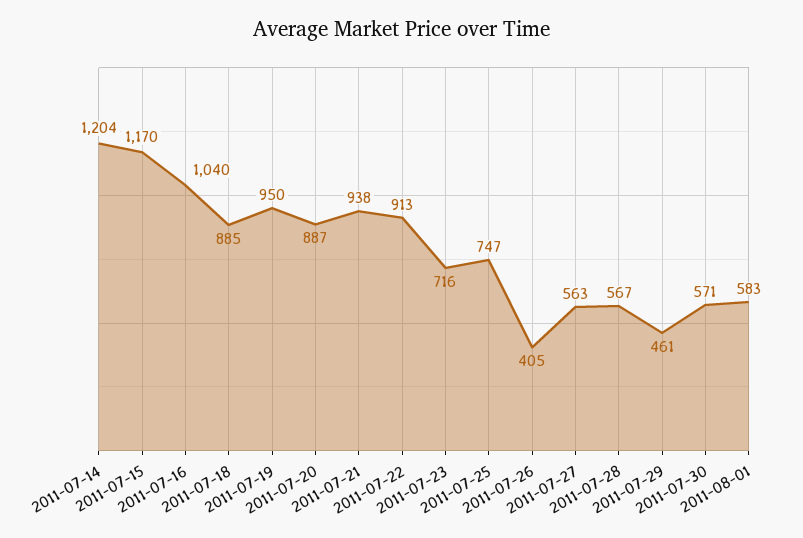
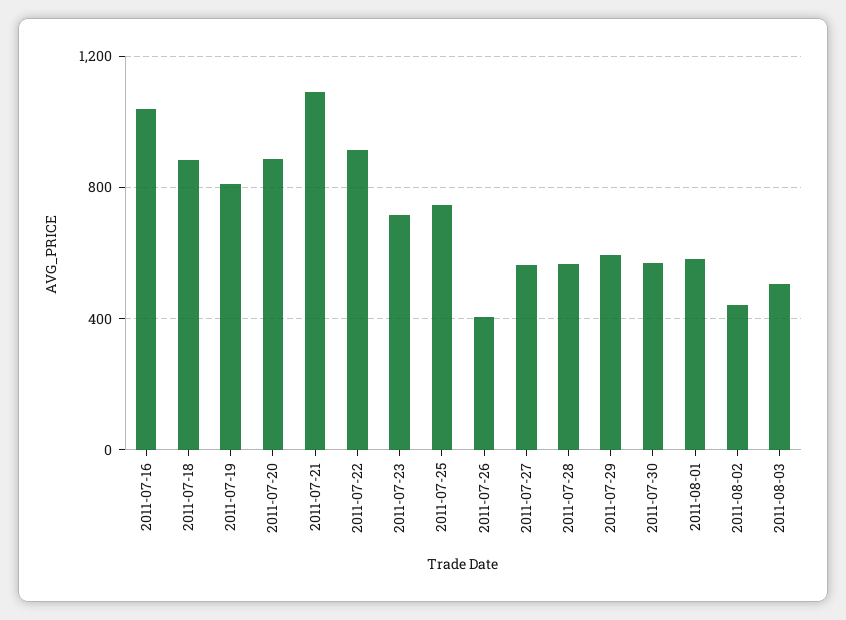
2011-07-14: 1204 -> none
2011-07-15: 1170 -> none
2011-07-19: 950 -> 800
2011-07-21: 938 -> 1100
2011-07-29: 461 -> 600
2011-08-02: none -> 450
2011-08-03: none -> 500

